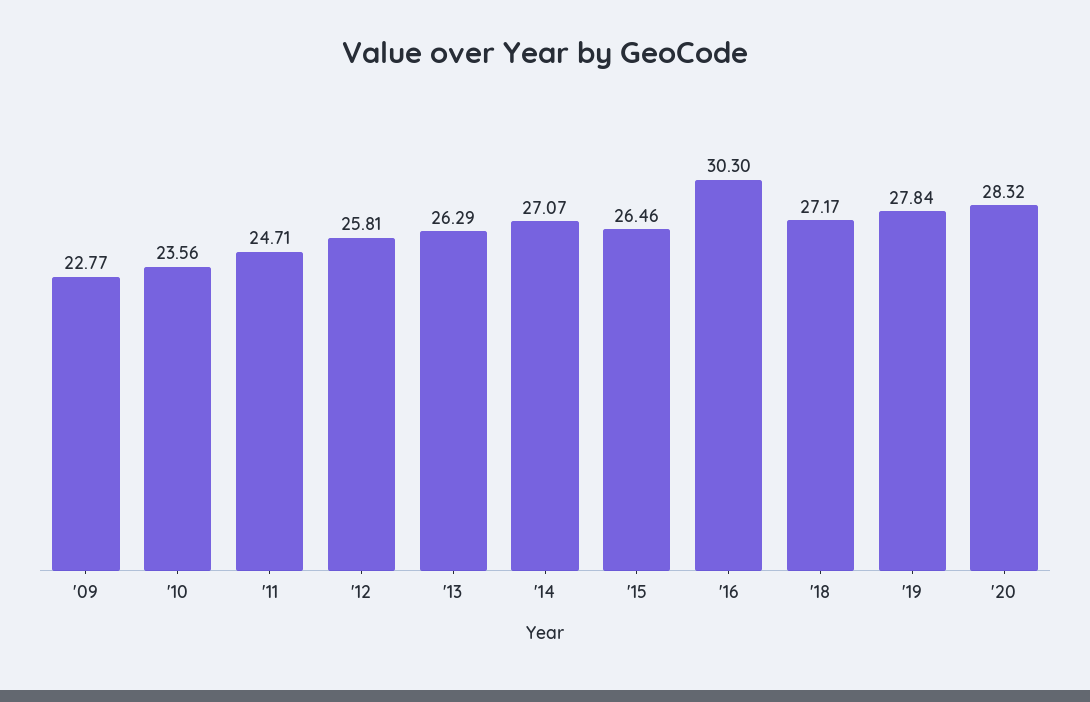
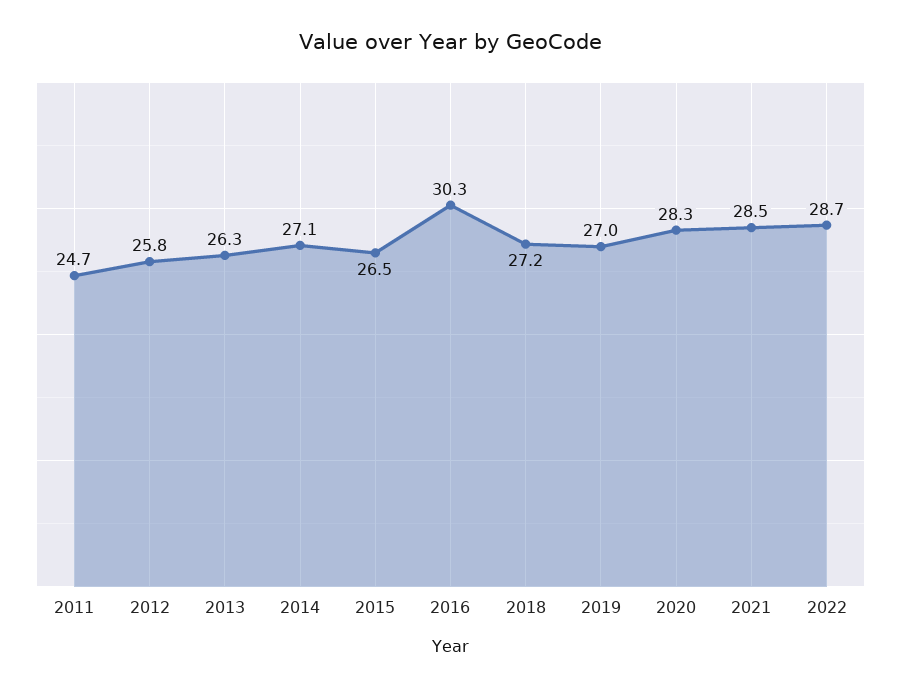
'09: 22.77 -> none
'10: 23.56 -> none
'19: 27.84 -> 27
2021: none -> 28.5
2022: none -> 28.7

